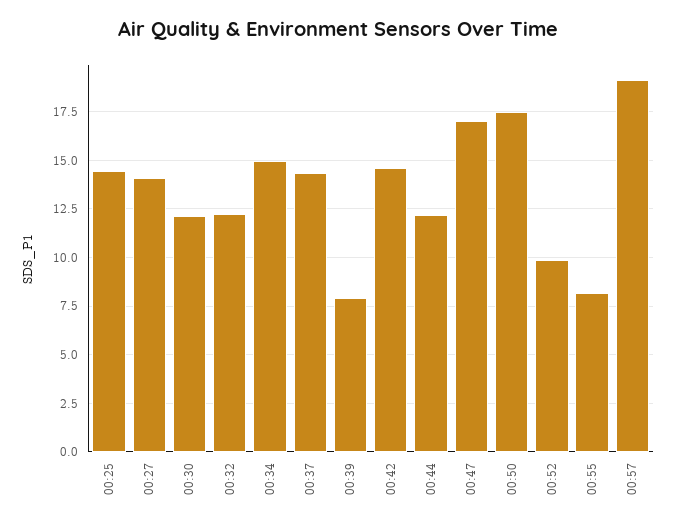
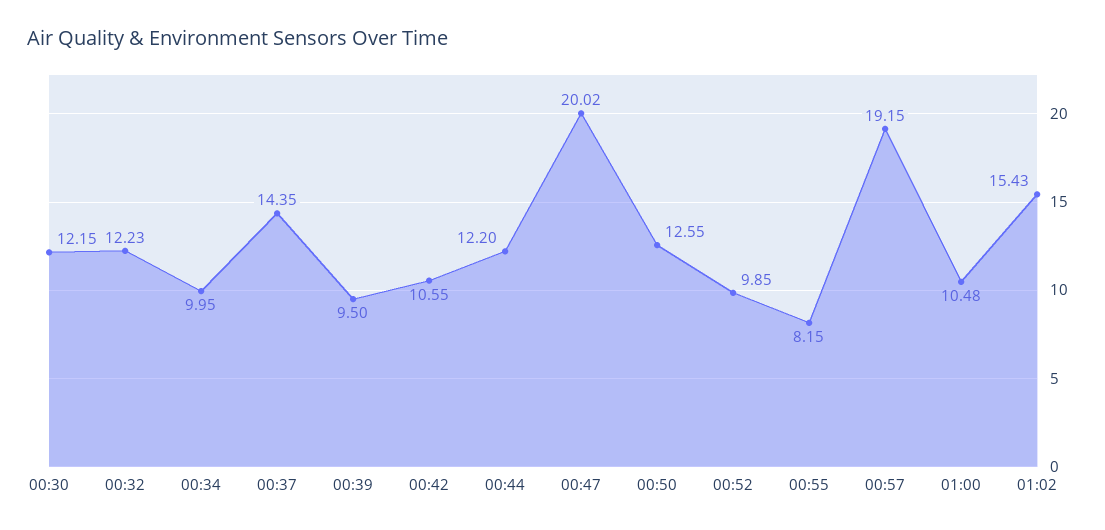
00:25: 14.5 -> none
00:27: 14 -> none
00:34: 15 -> 9.95
00:39: 8 -> 9.5
00:42: 14.5 -> 10.55
00:47: 17 -> 20.02
00:50: 17.5 -> 12.55
01:00: none -> 10.48
01:02: none -> 15.43

